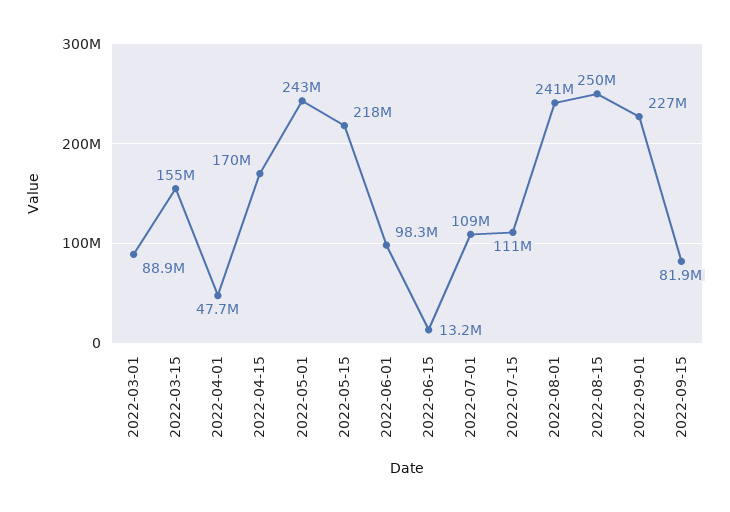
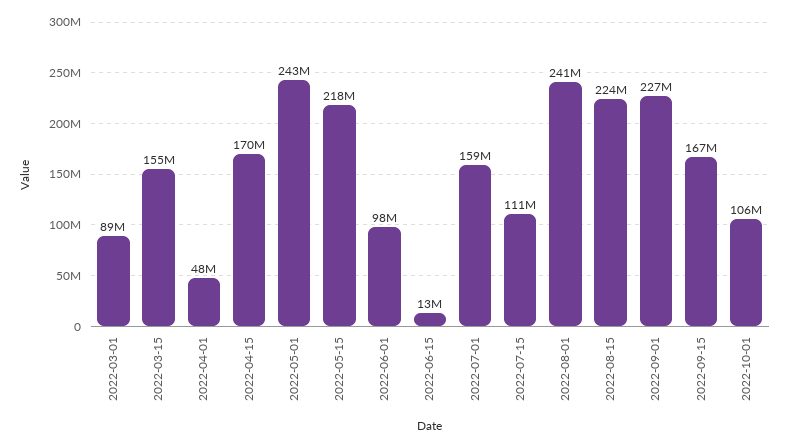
2022-07-01: 109000000 -> 159000000
2022-08-15: 250000000 -> 224000000
2022-09-15: 81900000 -> 167000000
2022-10-01: none -> 106000000

